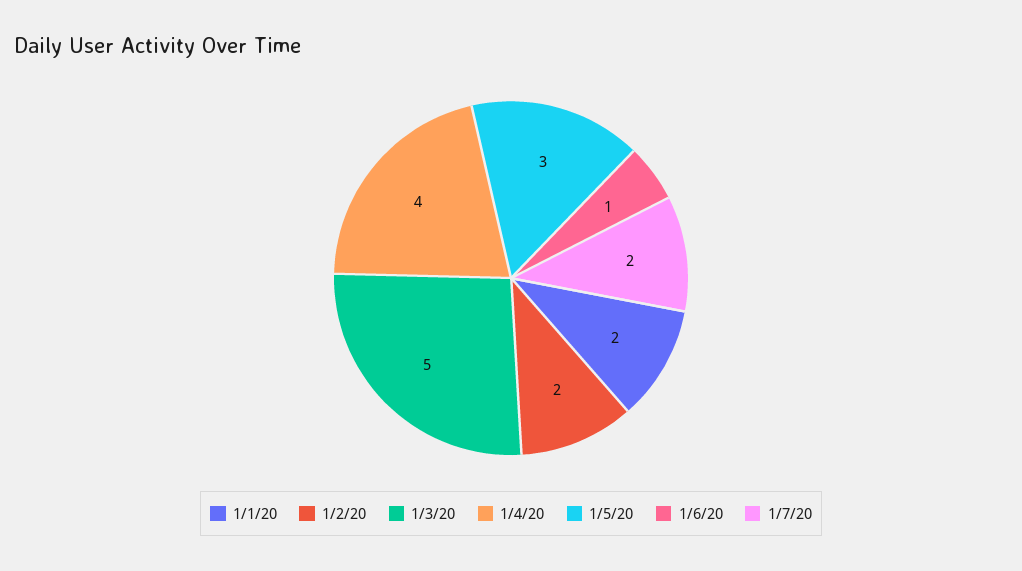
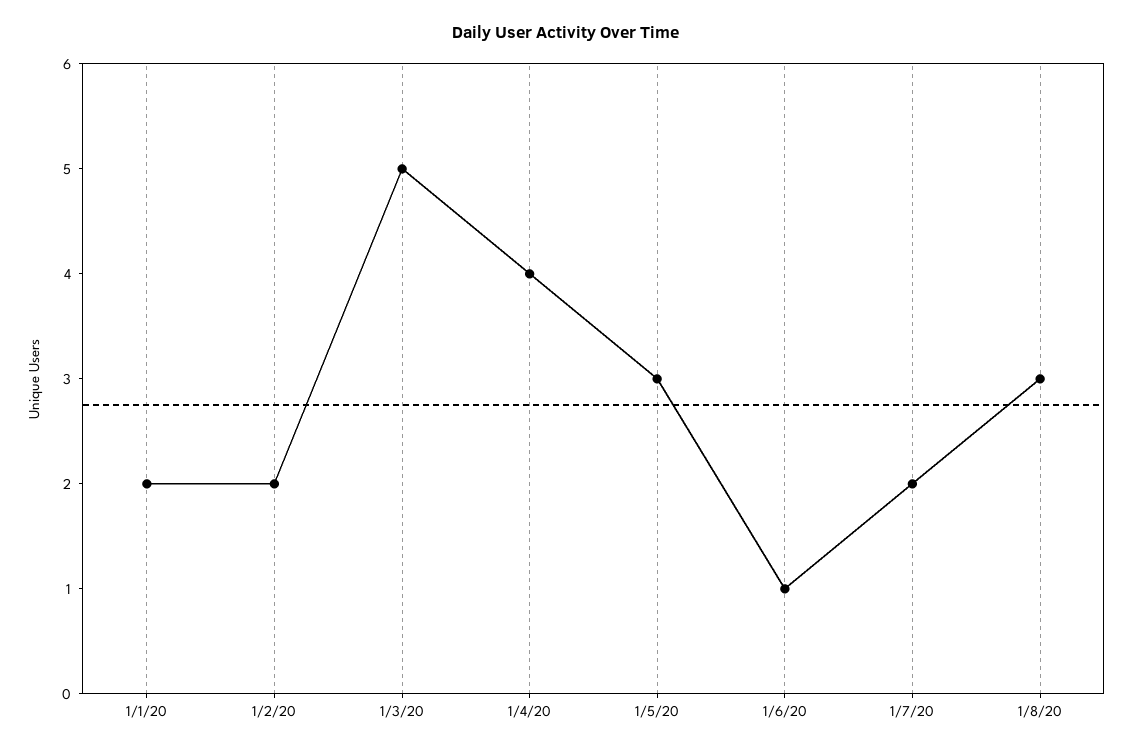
1/8/20: none -> 3

